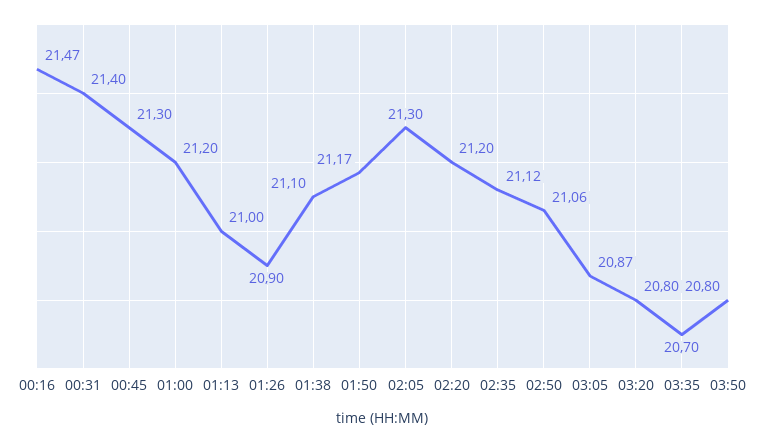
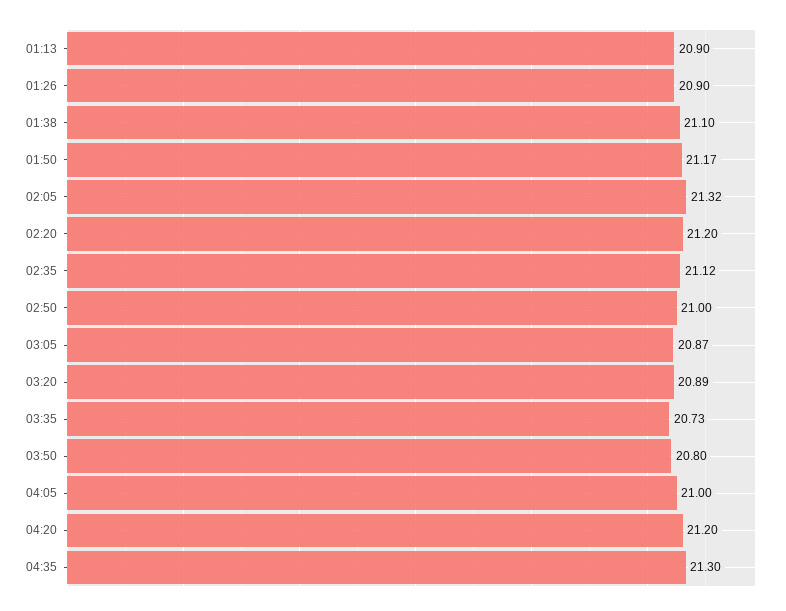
00:16: 21.47 -> none
00:31: 21.4 -> none
00:45: 21.3 -> none
01:00: 21.2 -> none
01:13: 21 -> 20.9
02:05: 21.3 -> 21.32
02:50: 21.06 -> 21
03:20: 20.8 -> 20.89
03:35: 20.7 -> 20.73
04:05: none -> 21
04:20: none -> 21.2
04:35: none -> 21.3

